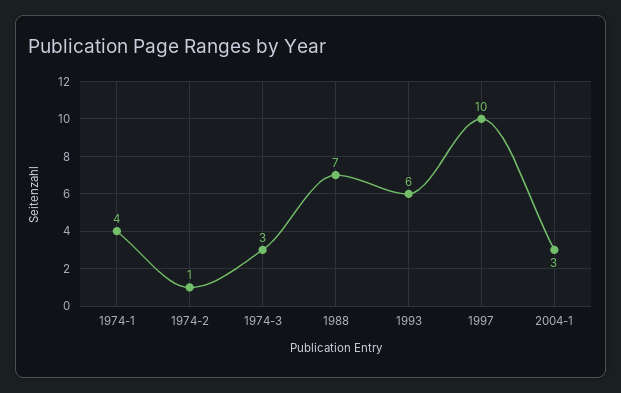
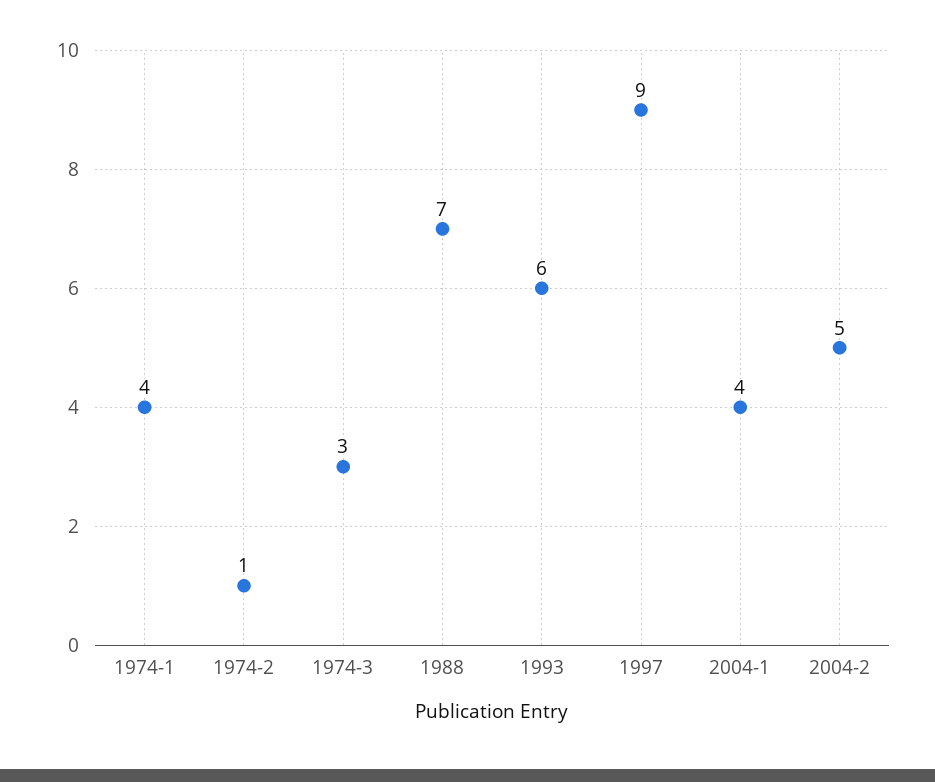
1997: 10 -> 9
2004-1: 3 -> 4
2004-2: none -> 5

